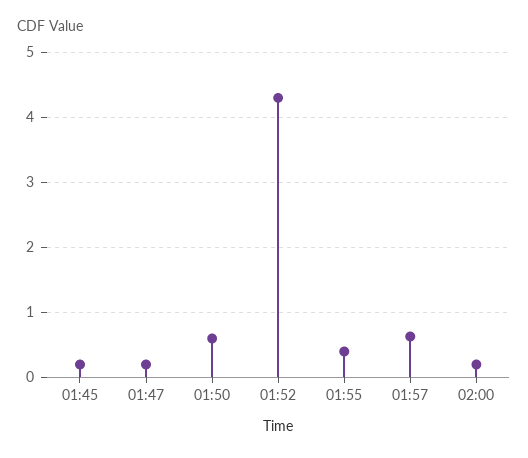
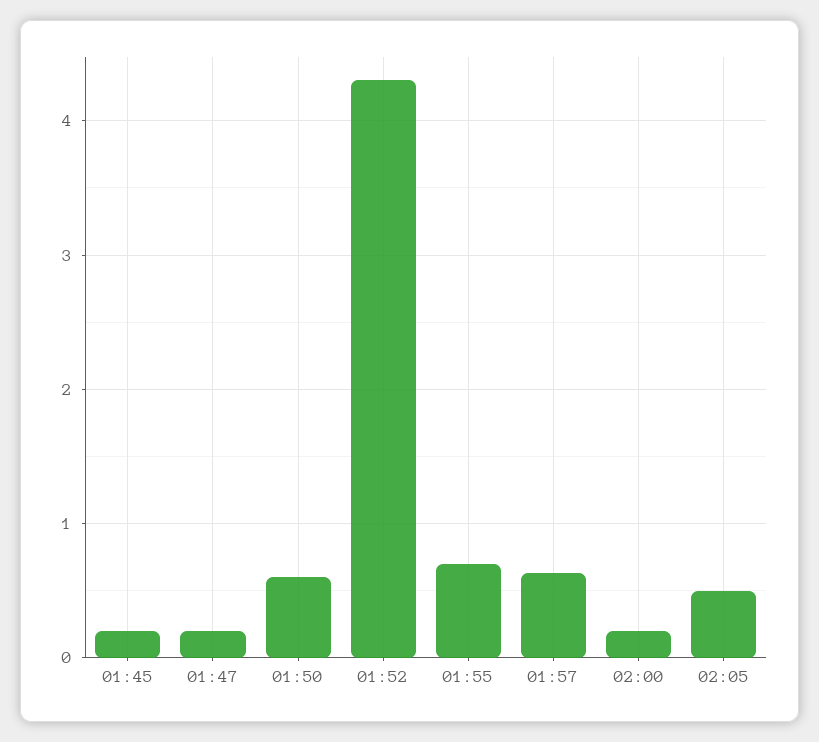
01:55: 0.4 -> 0.7
02:05: none -> 0.5

